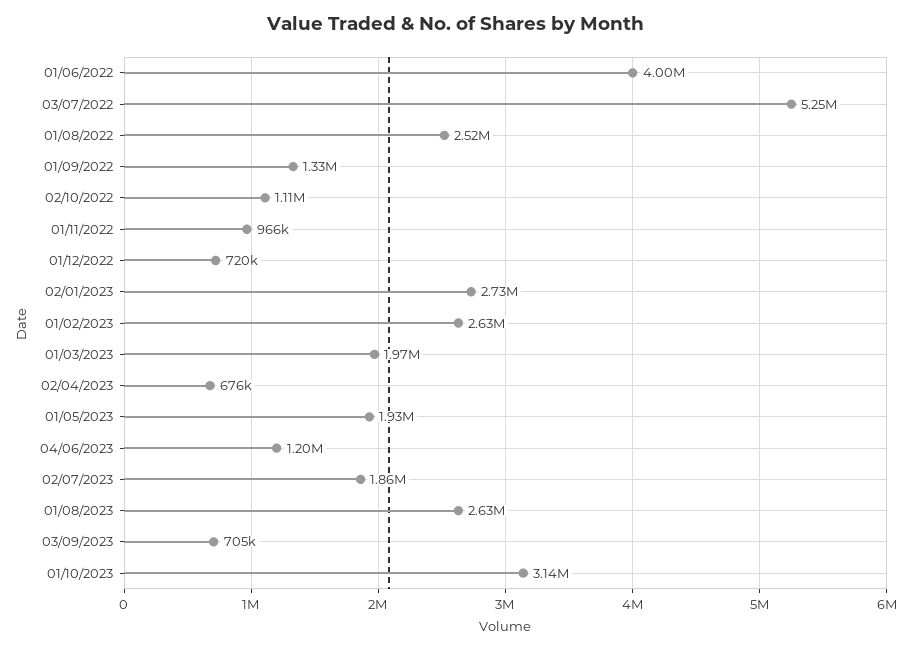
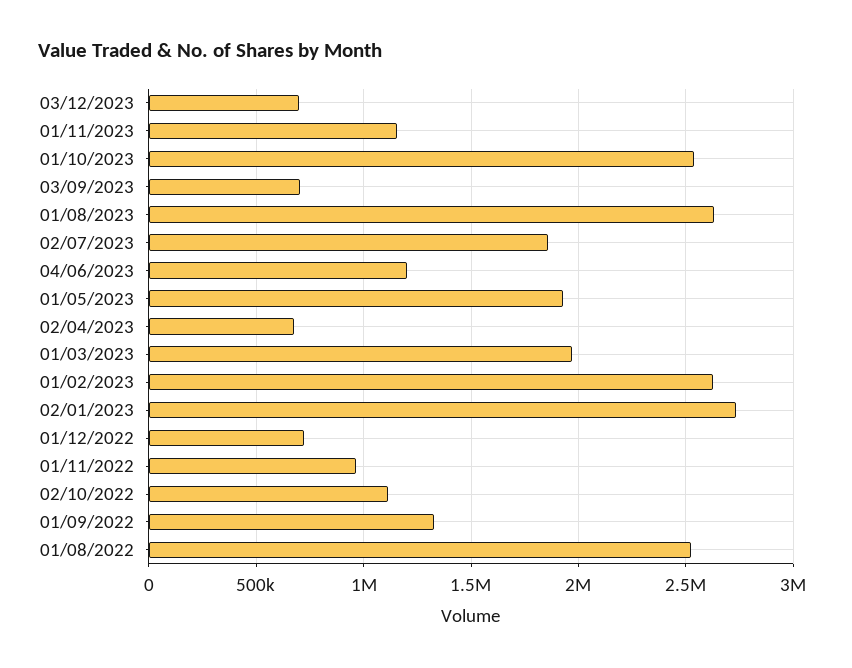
01/06/2022: 4000000 -> none
03/07/2022: 5250000 -> none
01/10/2023: 3140000 -> 2550000
03/12/2023: none -> 700000
01/11/2023: none -> 1150000

